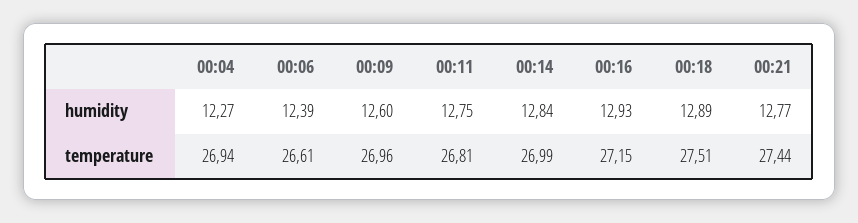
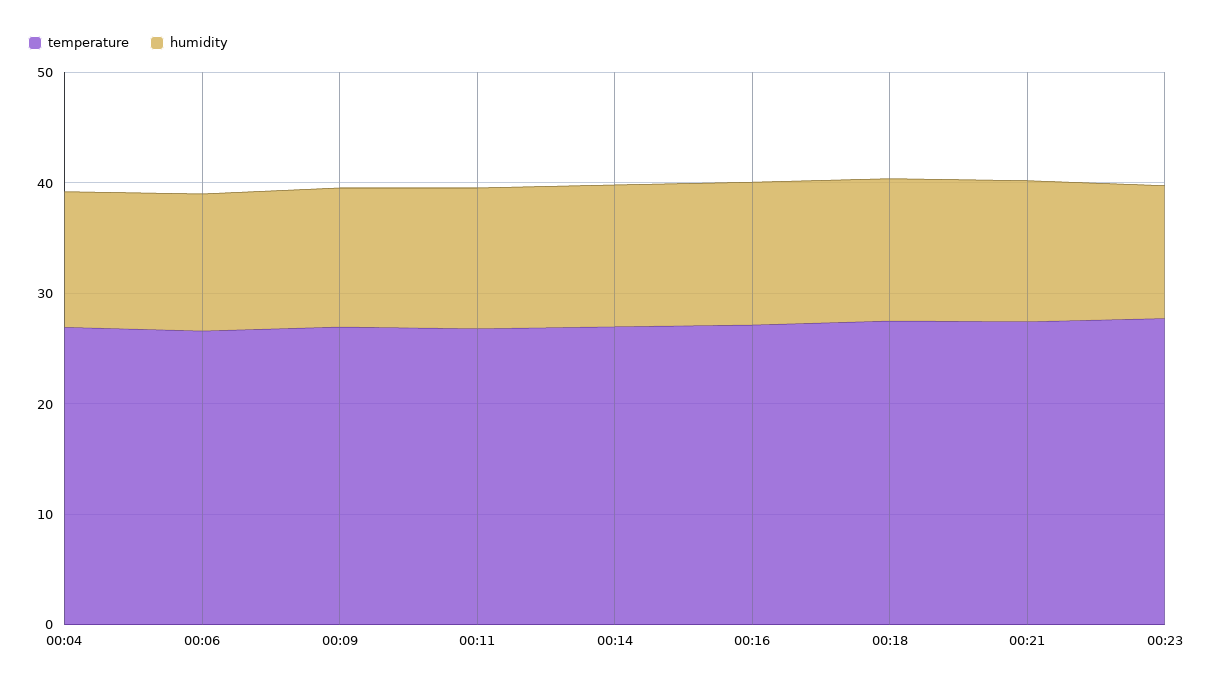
temperature, 00:23: none -> 28
humidity, 00:23: none -> 12

